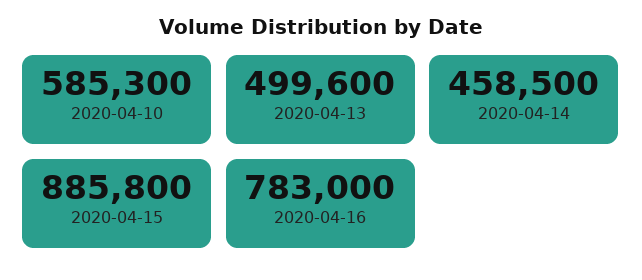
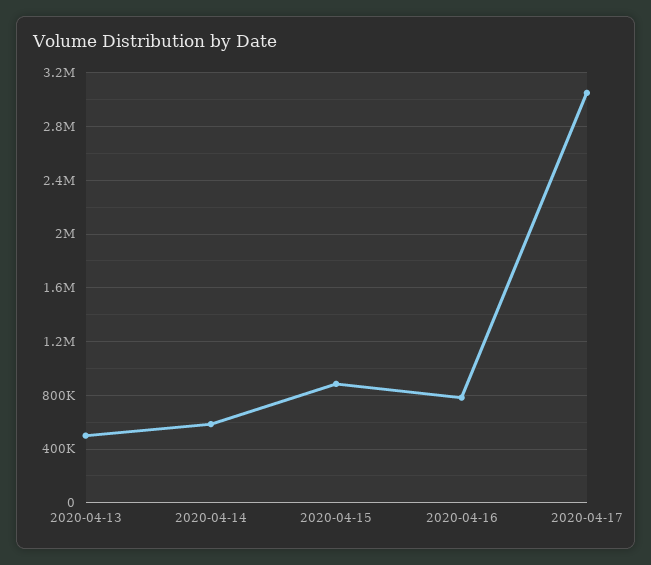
2020-04-10: 585300 -> none
2020-04-14: 458500 -> 600000
2020-04-17: none -> 3050000

